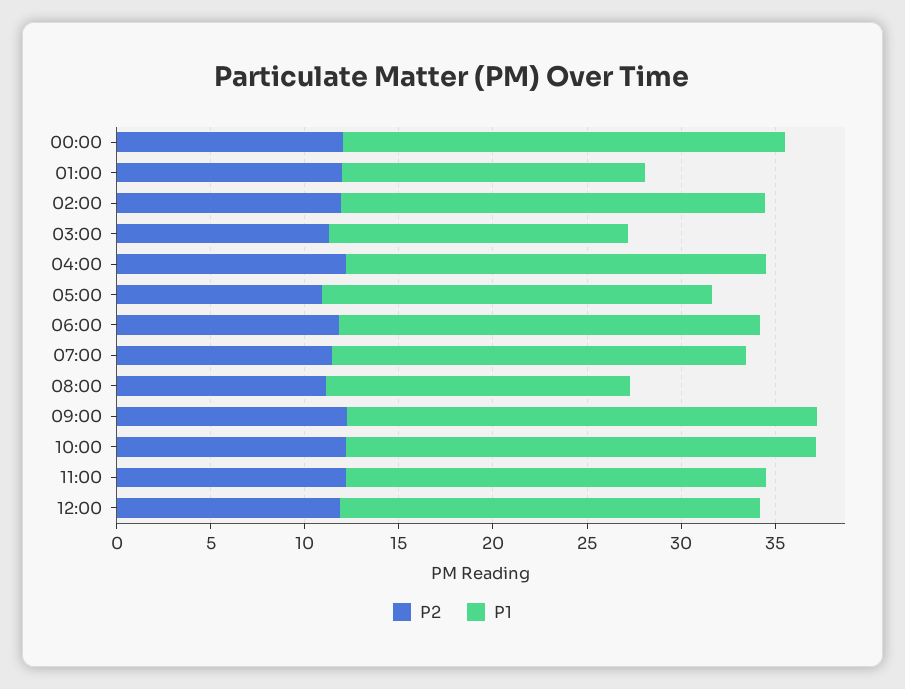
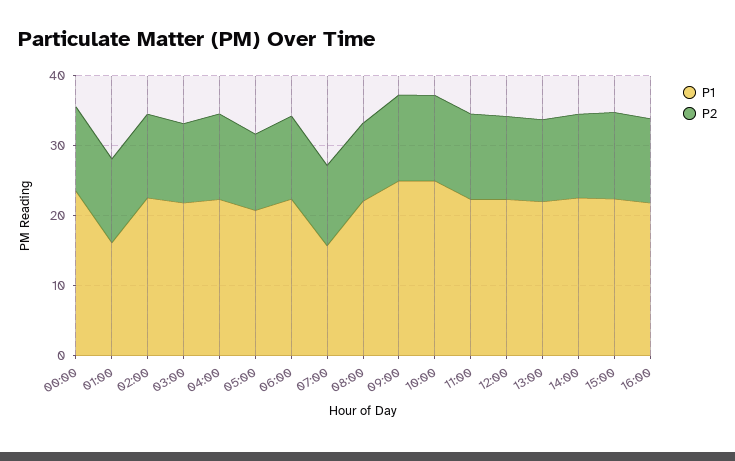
P1, 03:00: 16 -> 22
P1, 07:00: 22 -> 16
P1, 08:00: 16 -> 22
P1, 13:00: none -> 22
P2, 13:00: none -> 12
P1, 14:00: none -> 22
P2, 14:00: none -> 12
P1, 15:00: none -> 22
P2, 15:00: none -> 12
P1, 16:00: none -> 22
P2, 16:00: none -> 12

